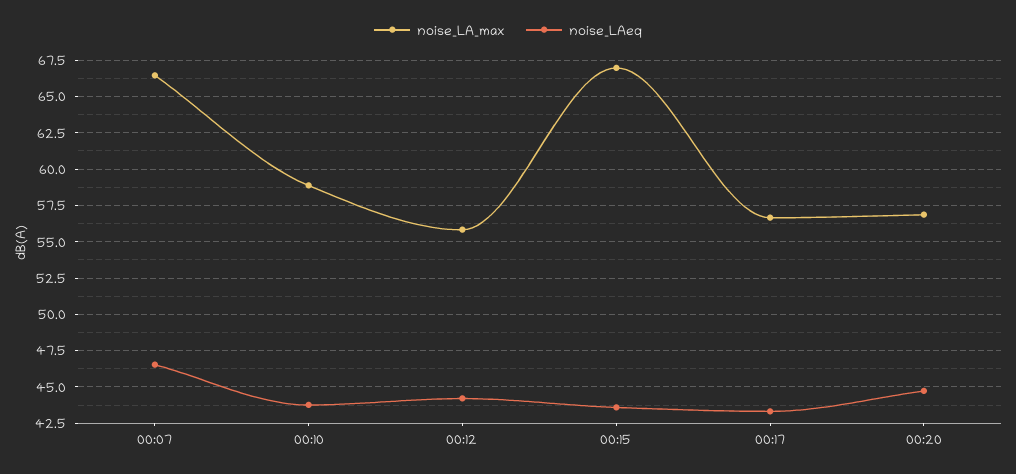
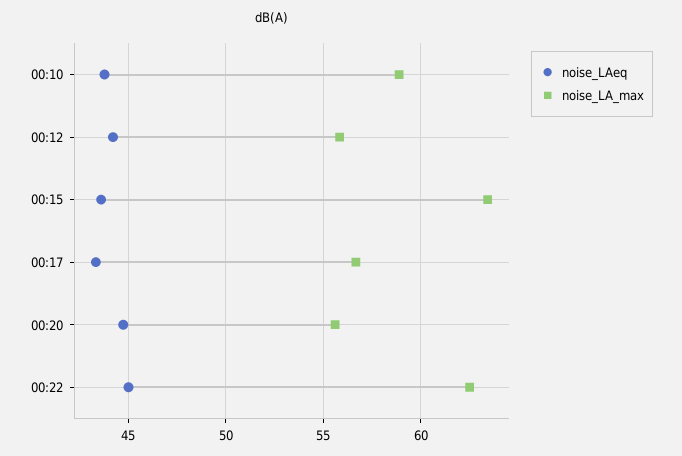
noise_LA_max, 00:07: 66.5 -> none
noise_LAeq, 00:07: 46.5 -> none
noise_LA_max, 00:15: 67 -> 63.5
noise_LA_max, 00:20: 57 -> 55.5
noise_LAeq, 00:22: none -> 45
noise_LA_max, 00:22: none -> 62.5

